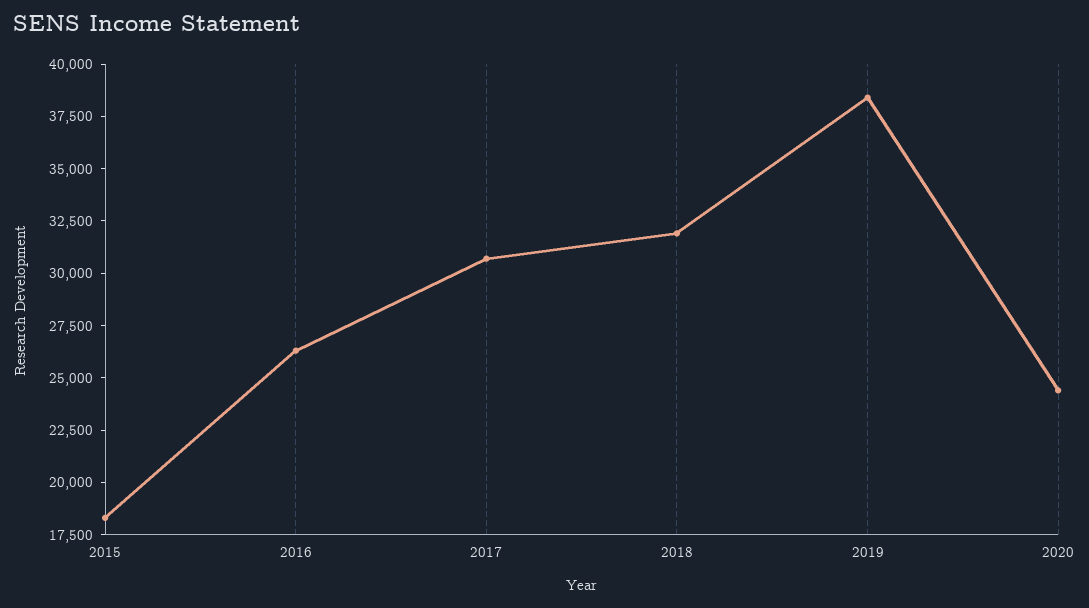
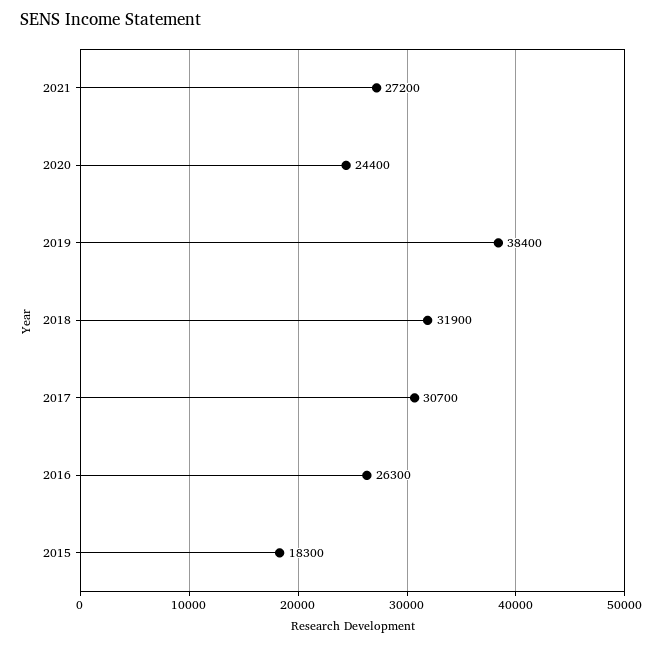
2021: none -> 27200

